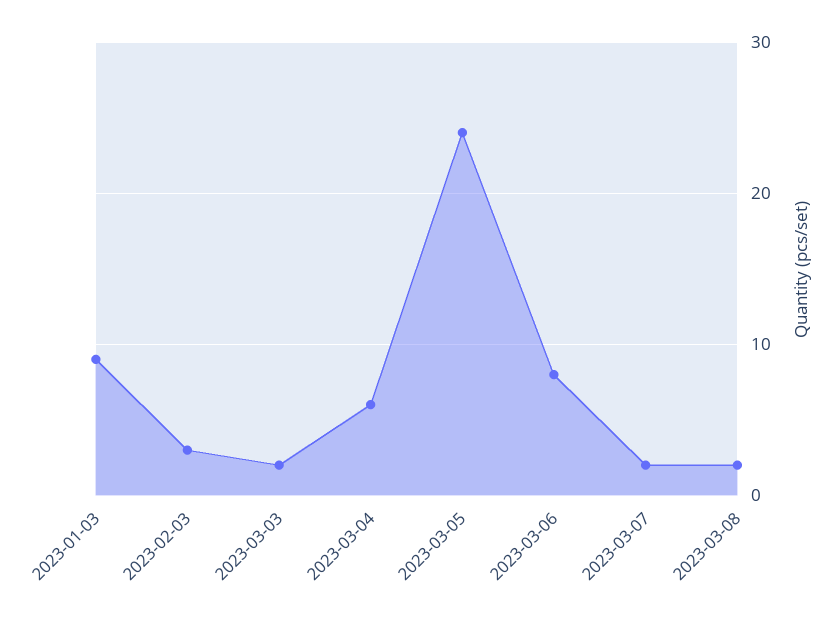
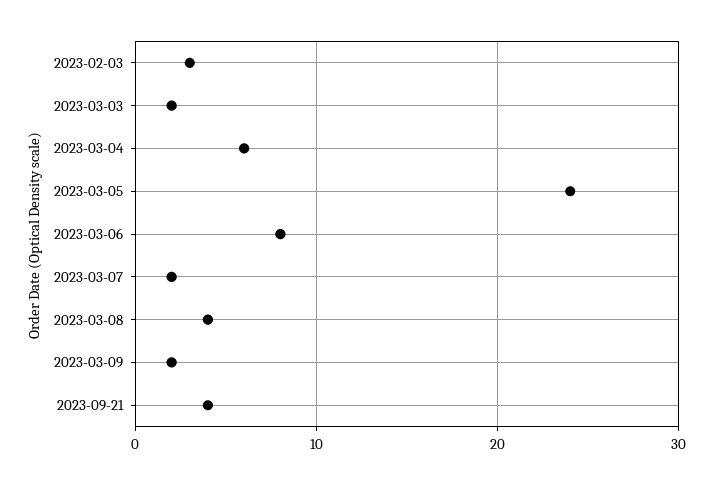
2023-01-03: 9 -> none
2023-03-08: 2 -> 4
2023-03-09: none -> 2
2023-09-21: none -> 4

